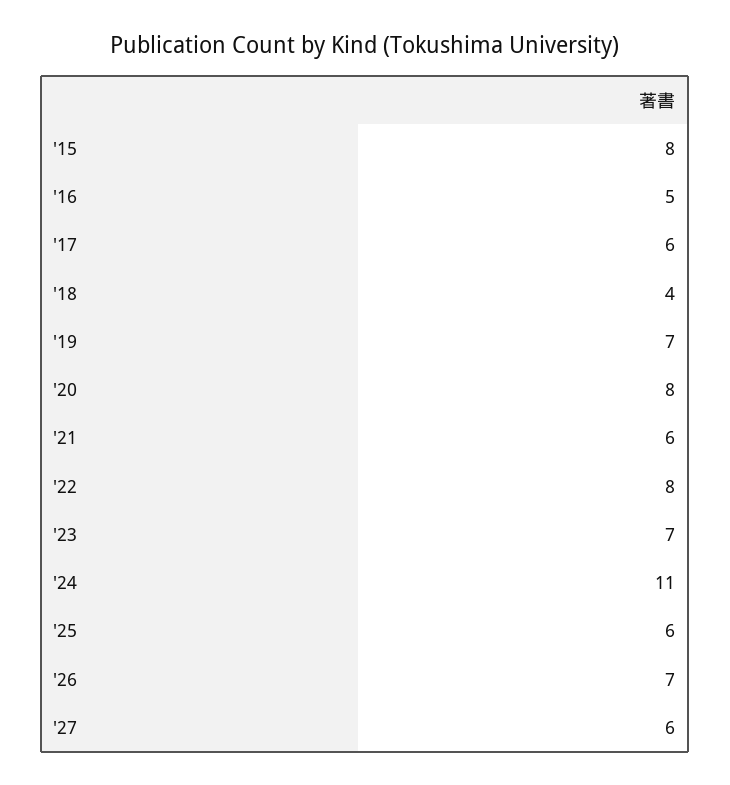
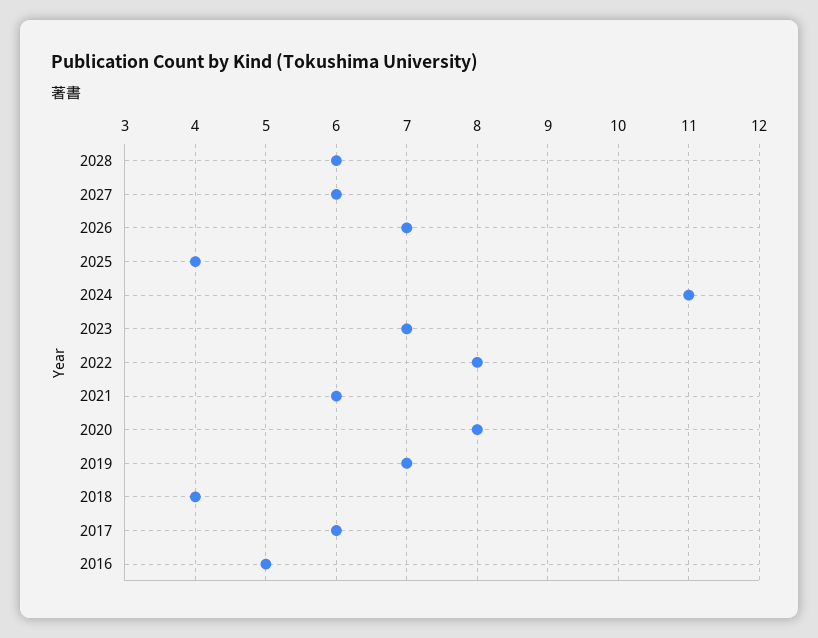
'15: 8 -> none
'25: 6 -> 4
2028: none -> 6

